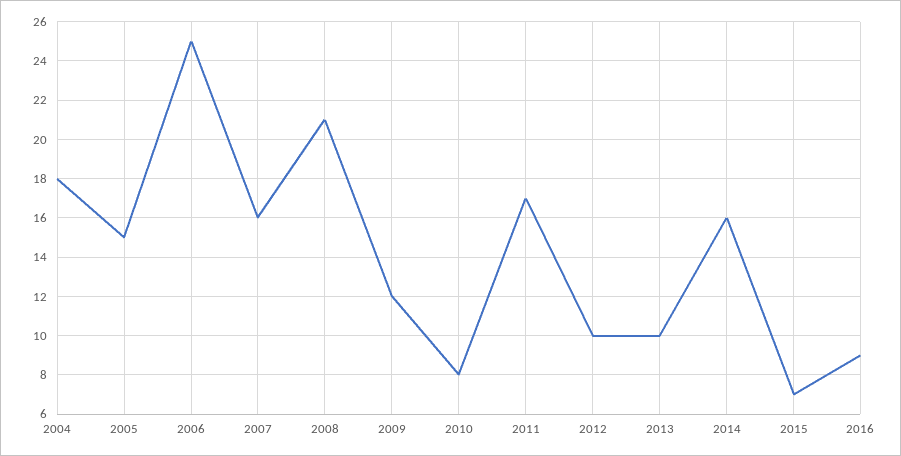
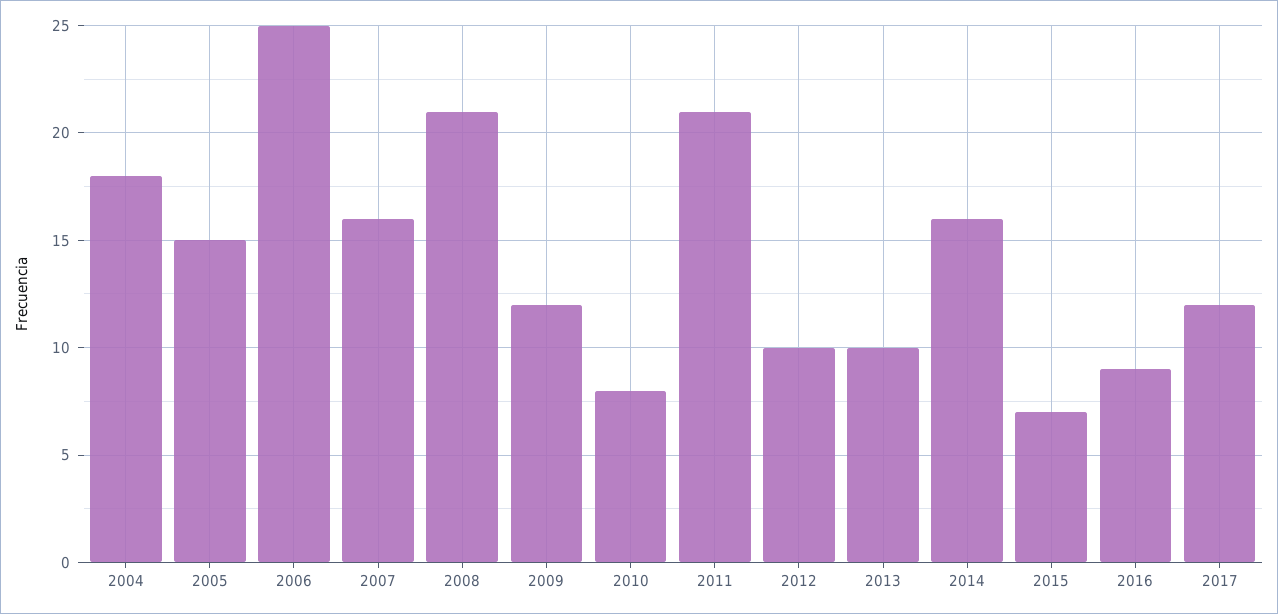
2011: 17 -> 21
2017: none -> 12

